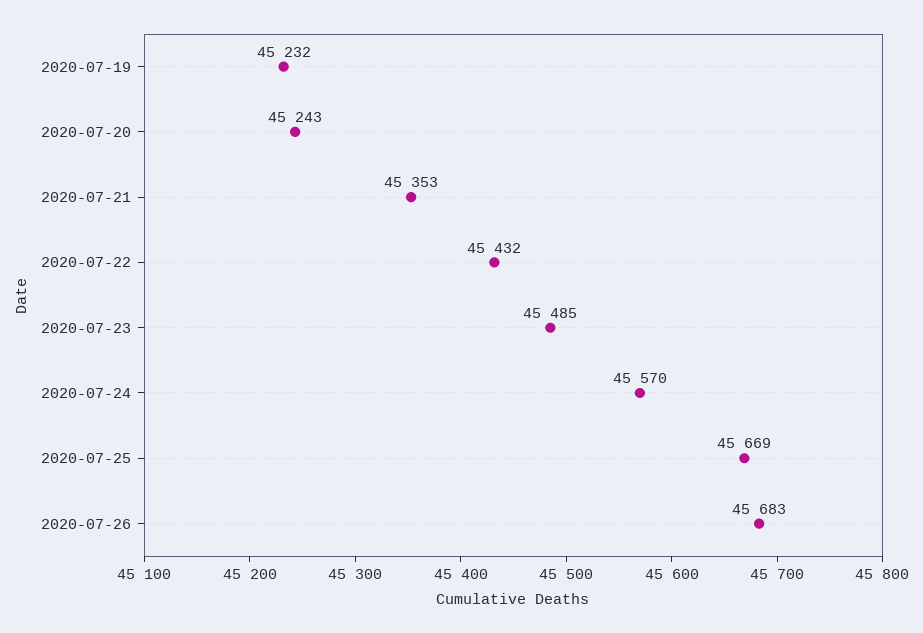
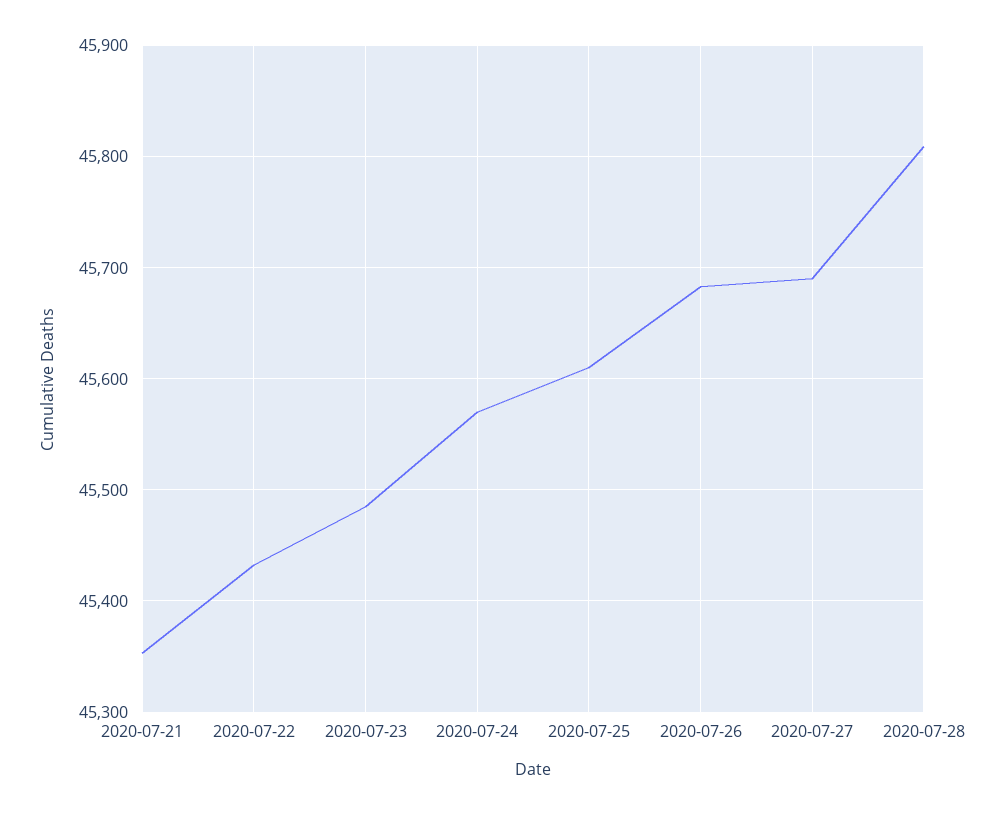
2020-07-19: 45232 -> none
2020-07-20: 45243 -> none
2020-07-25: 45669 -> 45610
2020-07-27: none -> 45690
2020-07-28: none -> 45810

